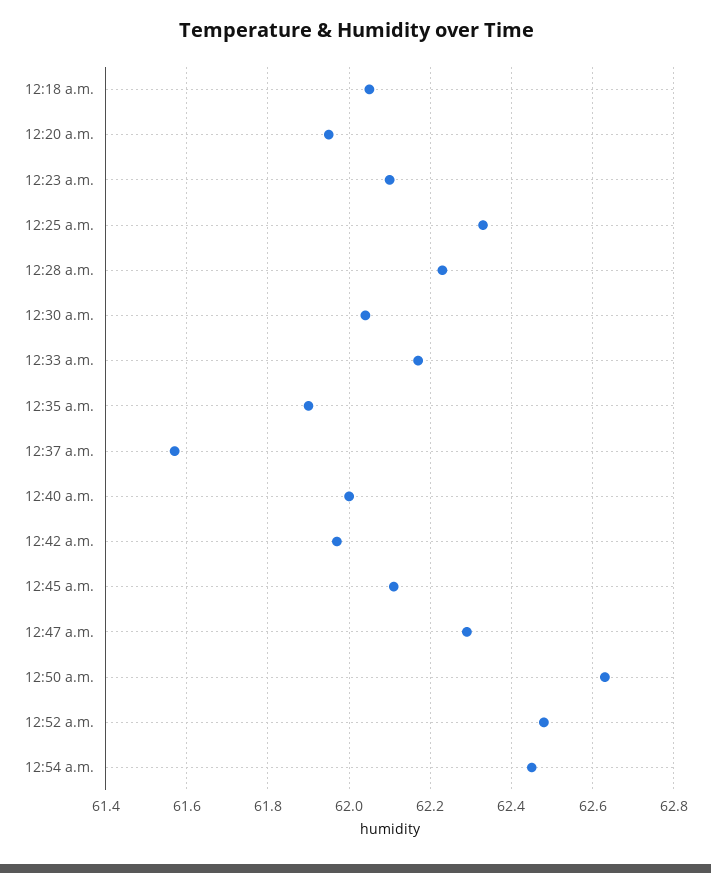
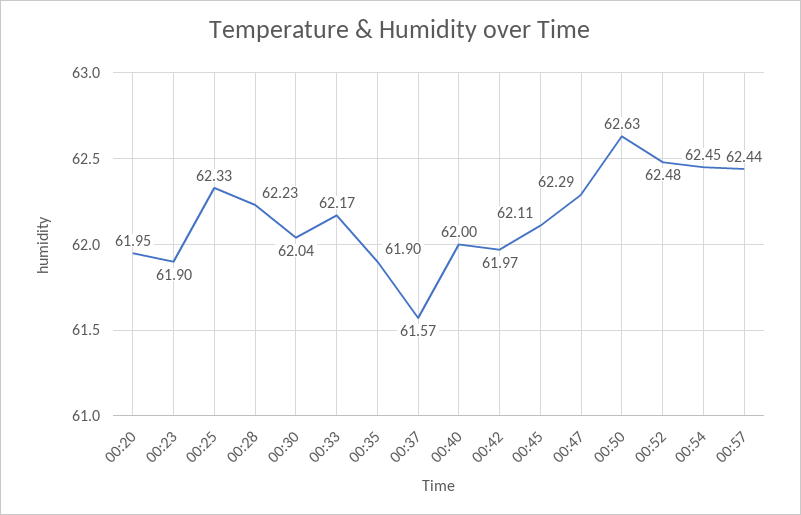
12:18 a.m.: 62.05 -> none
12:23 a.m.: 62.1 -> 61.9
00:57: none -> 62.44

